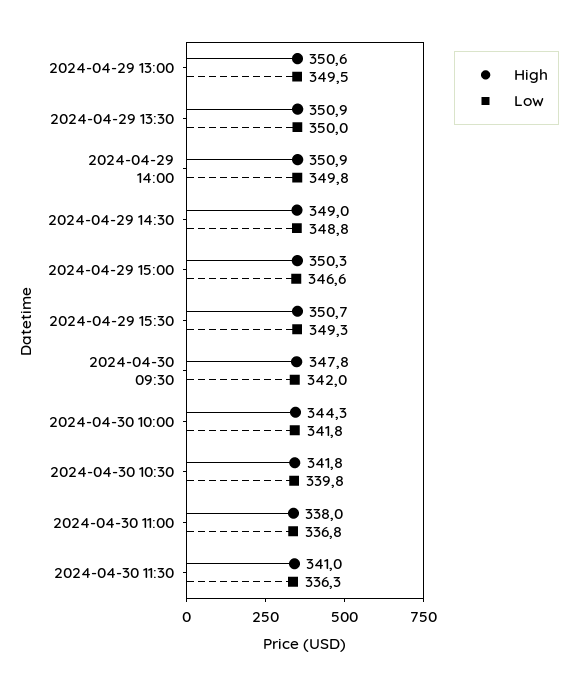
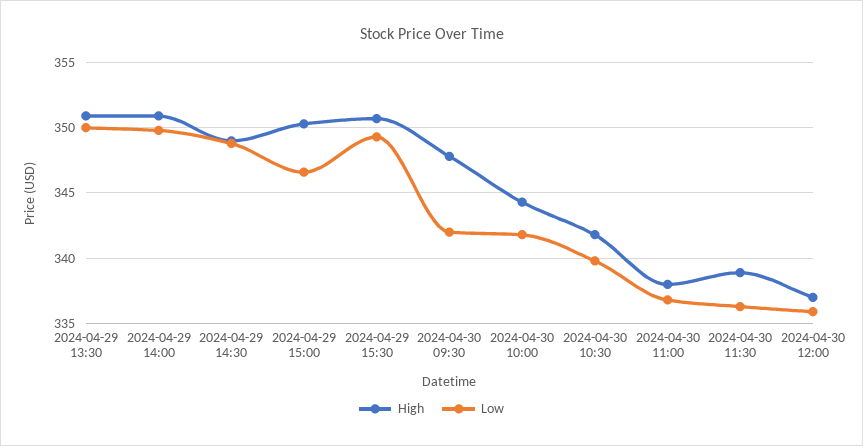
High, 2024-04-29 13:00: 350.6 -> none
Low, 2024-04-29 13:00: 349.5 -> none
High, 2024-04-30 11:30: 341 -> 339
High, 2024-04-30 12:00: none -> 337
Low, 2024-04-30 12:00: none -> 336

